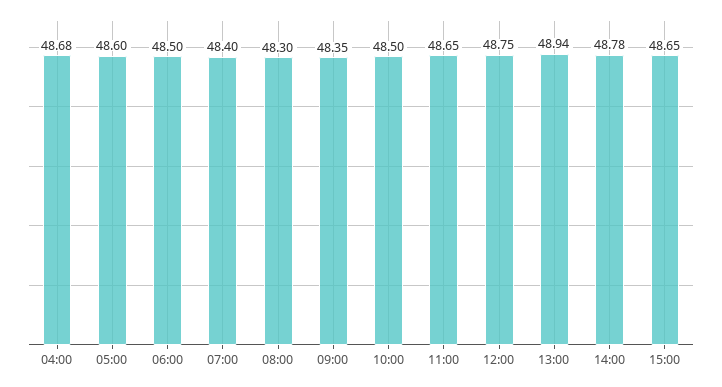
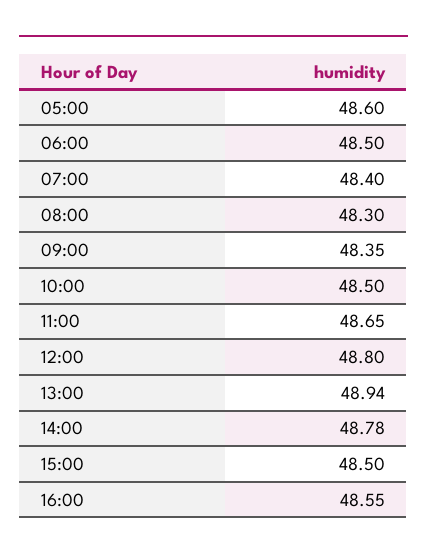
04:00: 48.68 -> none
12:00: 48.75 -> 48.8
15:00: 48.65 -> 48.5
16:00: none -> 48.55

